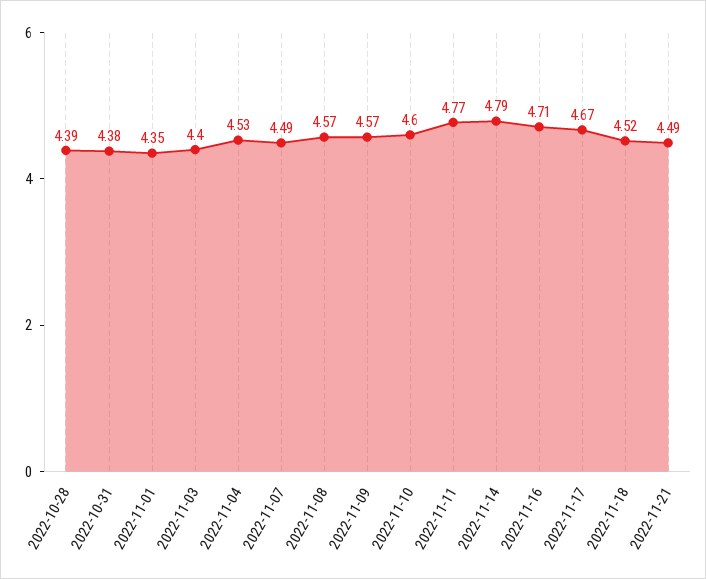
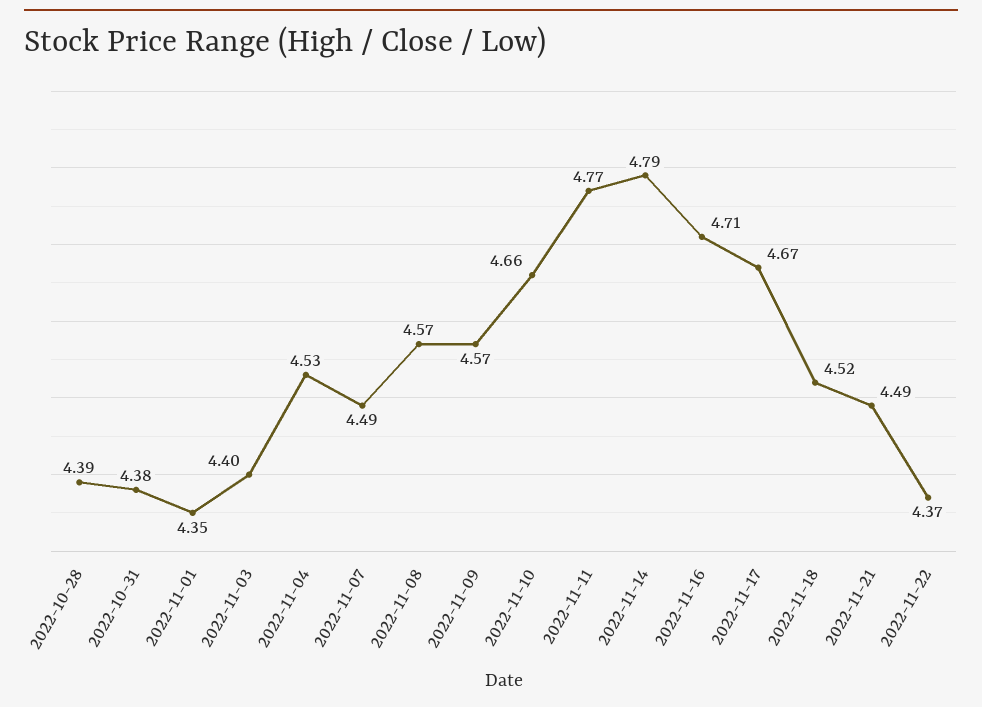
2022-11-10: 4.6 -> 4.66
2022-11-22: none -> 4.37

